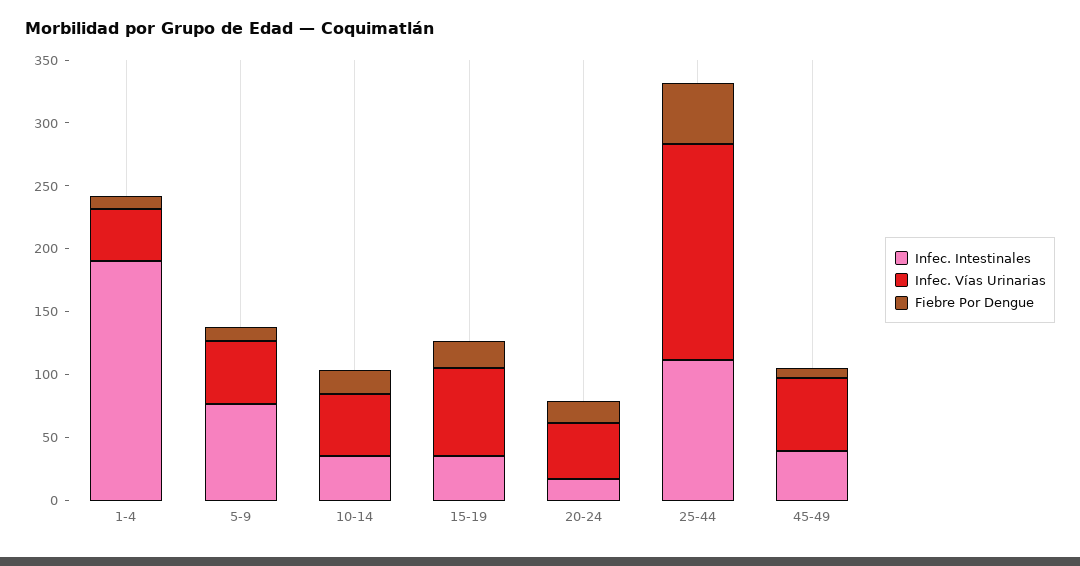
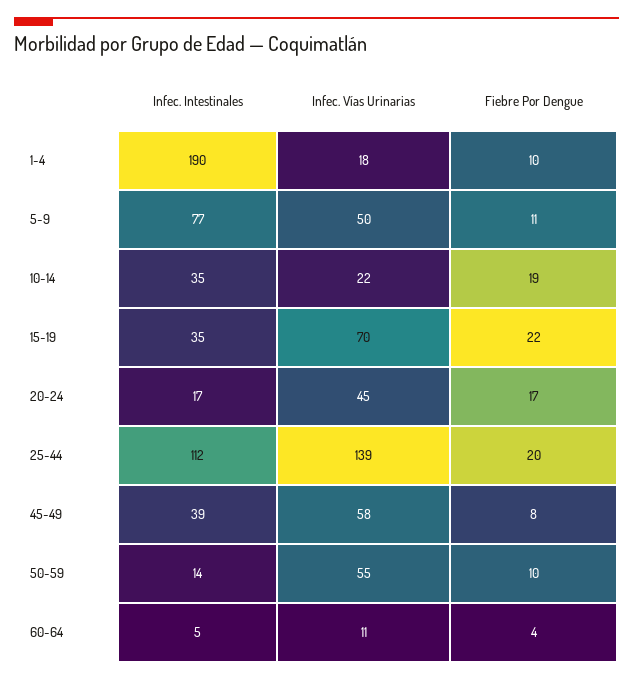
Infec. Vías Urinarias, 1-4: 40 -> 18
Infec. Vías Urinarias, 10-14: 50 -> 22
Infec. Vías Urinarias, 25-44: 170 -> 139
Fiebre Por Dengue, 25-44: 50 -> 20
Infec. Intestinales, 50-59: none -> 14
Infec. Vías Urinarias, 50-59: none -> 55
Fiebre Por Dengue, 50-59: none -> 10
Infec. Intestinales, 60-64: none -> 5
Infec. Vías Urinarias, 60-64: none -> 11
Fiebre Por Dengue, 60-64: none -> 4

